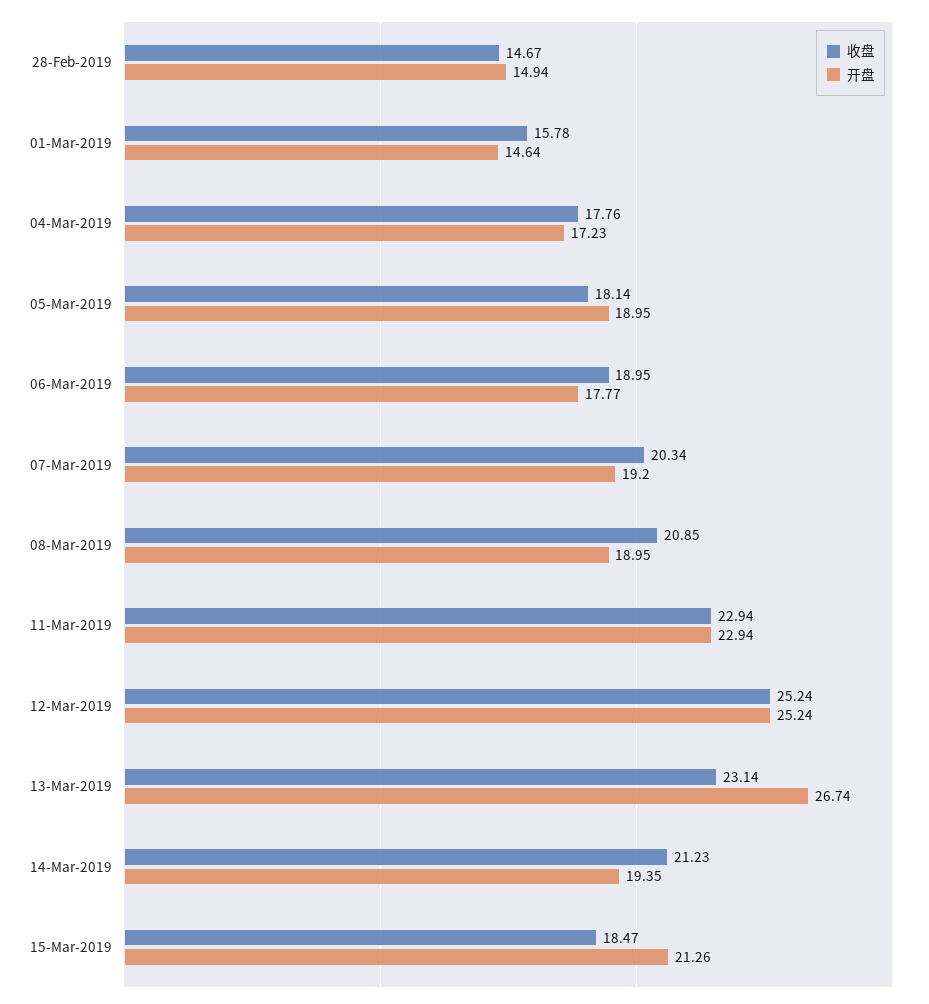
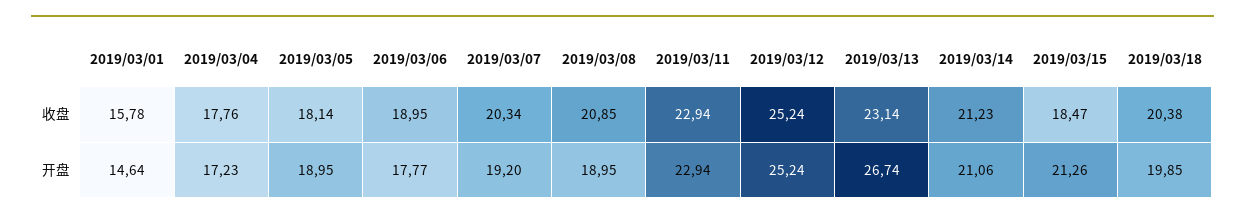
收盘, 28-Feb-2019: 14.67 -> none
开盘, 28-Feb-2019: 14.94 -> none
开盘, 14-Mar-2019: 19.35 -> 21.06
收盘, 2019/03/18: none -> 20.38
开盘, 2019/03/18: none -> 19.85

